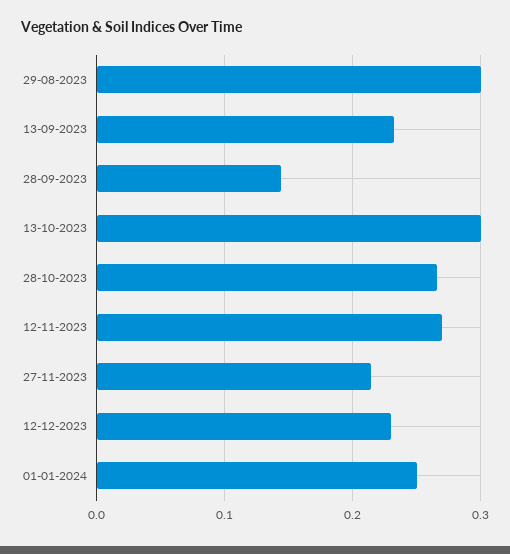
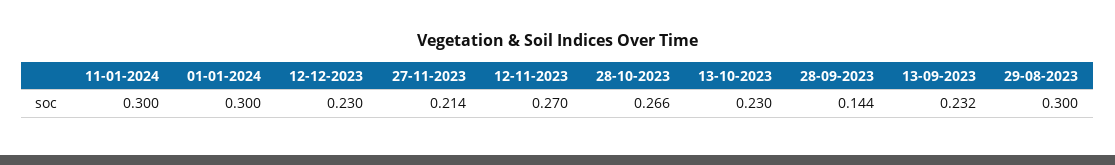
13-10-2023: 0.3 -> 0.23
01-01-2024: 0.25 -> 0.3
11-01-2024: none -> 0.3

